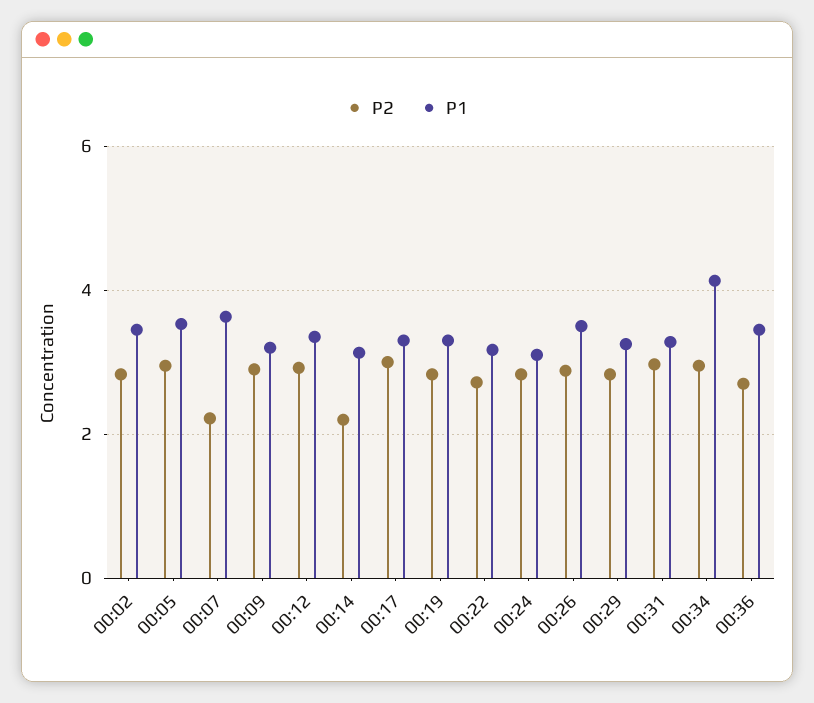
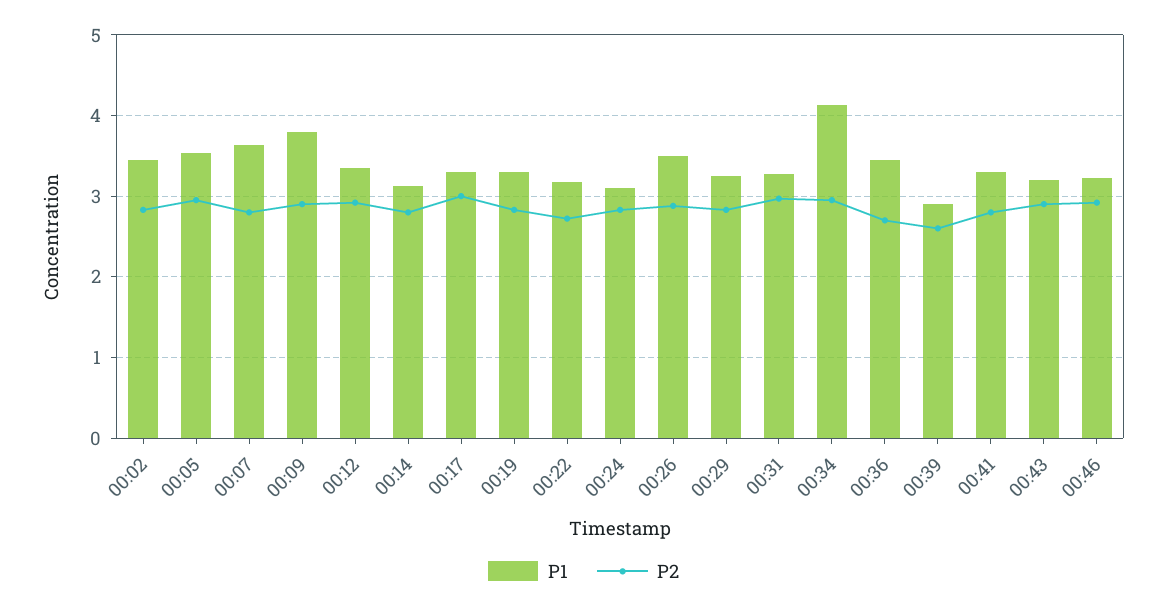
P2, 00:07: 2.2 -> 2.8
P1, 00:09: 3.2 -> 3.8
P2, 00:14: 2.2 -> 2.8
P1, 00:39: none -> 2.9
P2, 00:39: none -> 2.6
P1, 00:41: none -> 3.3
P2, 00:41: none -> 2.8
P1, 00:43: none -> 3.2
P2, 00:43: none -> 2.9
P1, 00:46: none -> 3.2
P2, 00:46: none -> 2.9

